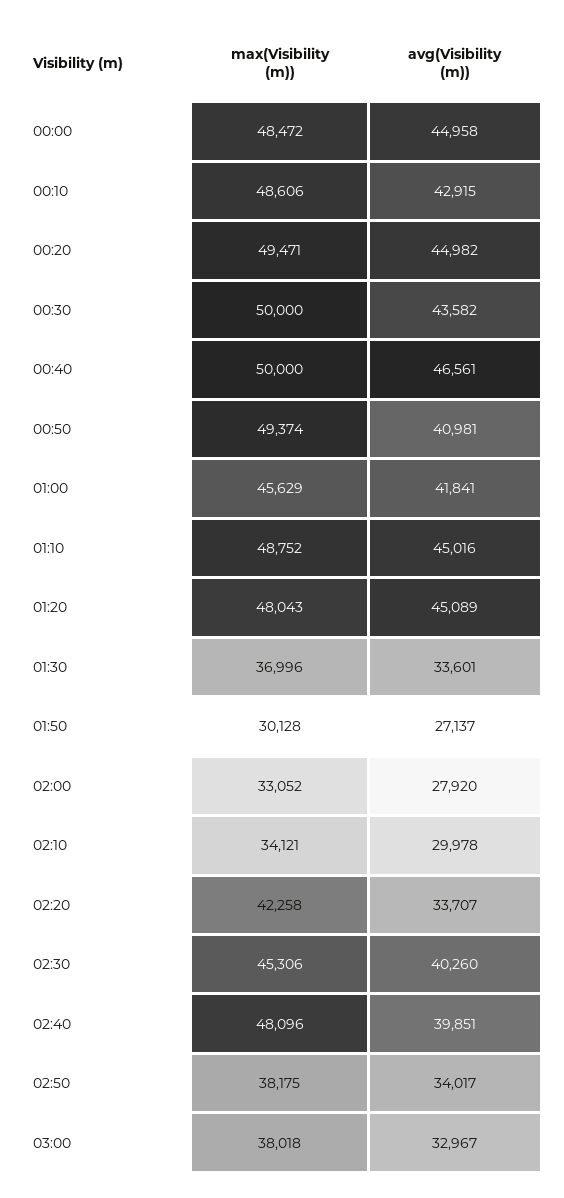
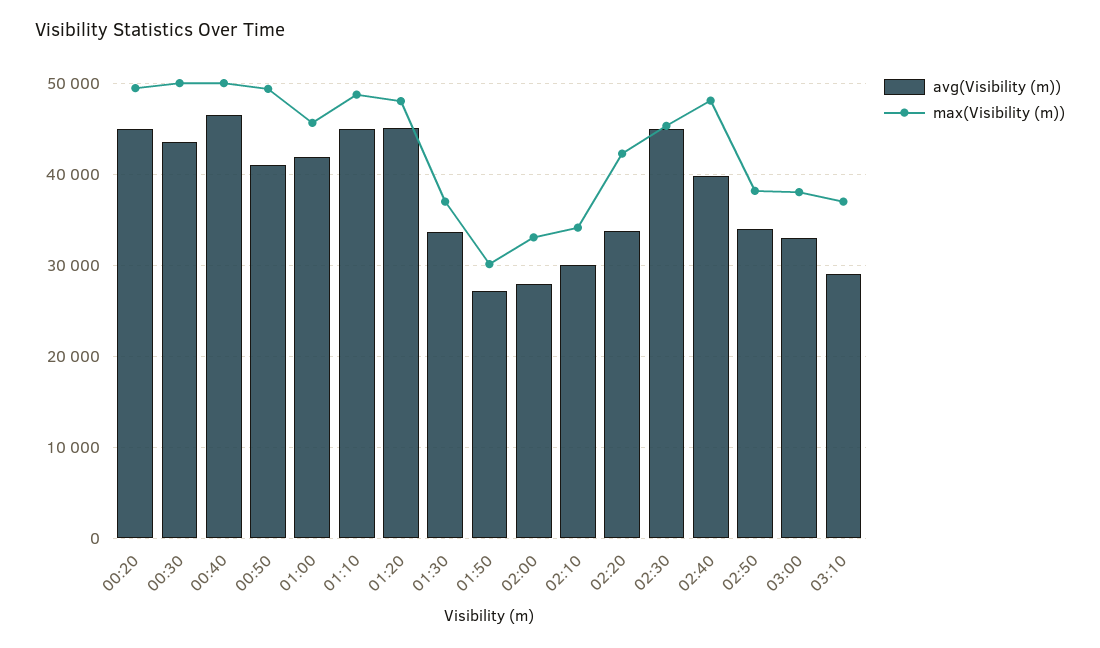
max(Visibility (m)), 00:00: 48472 -> none
avg(Visibility (m)), 00:00: 44958 -> none
max(Visibility (m)), 00:10: 48606 -> none
avg(Visibility (m)), 00:10: 42915 -> none
avg(Visibility (m)), 02:30: 40260 -> 45000
avg(Visibility (m)), 03:10: none -> 29000
max(Visibility (m)), 03:10: none -> 37000

